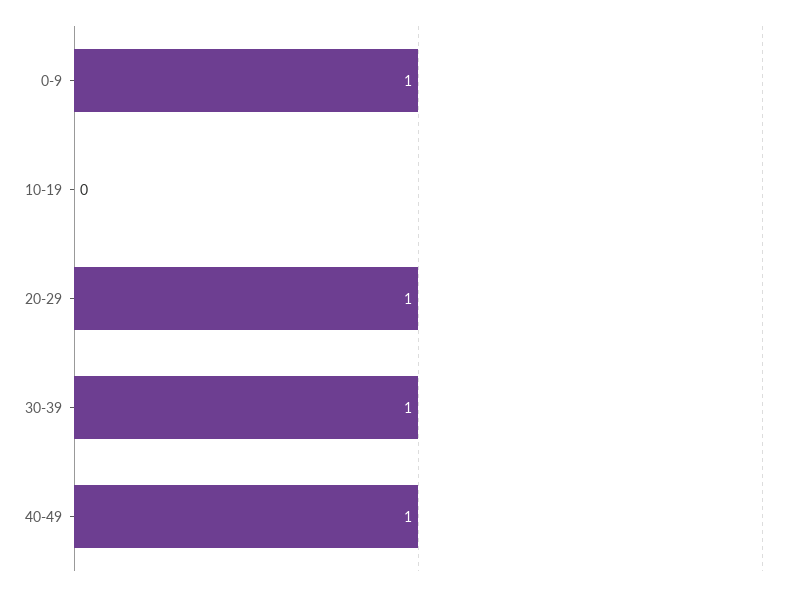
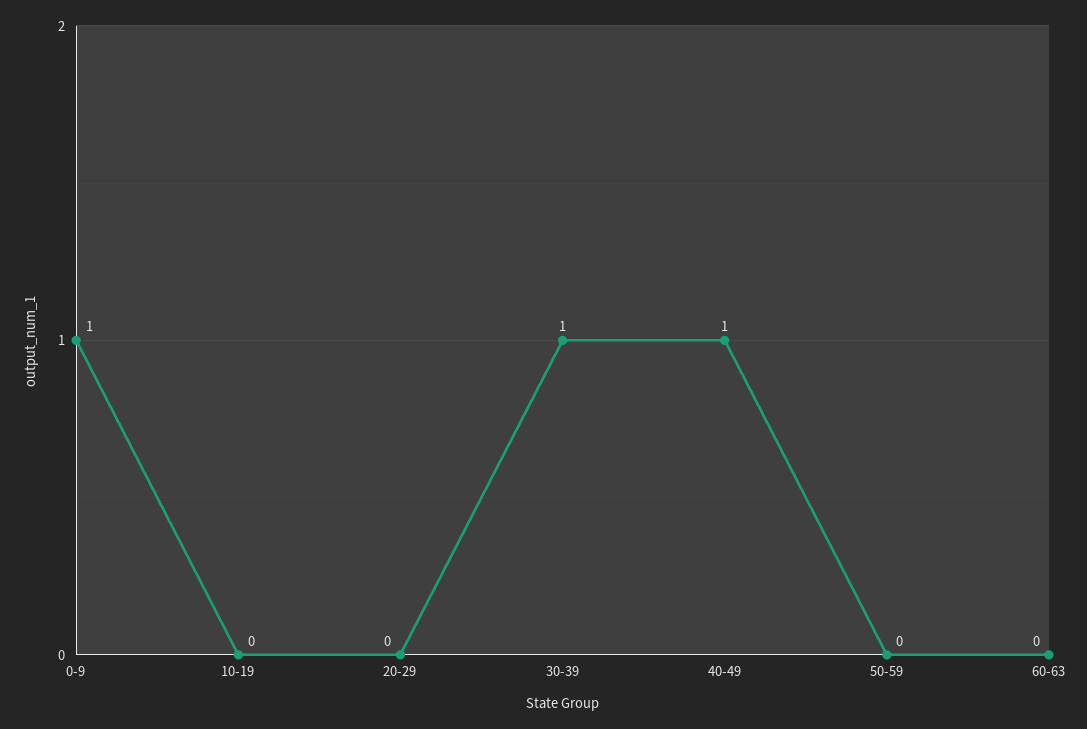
20-29: 1 -> 0
50-59: none -> 0
60-63: none -> 0

